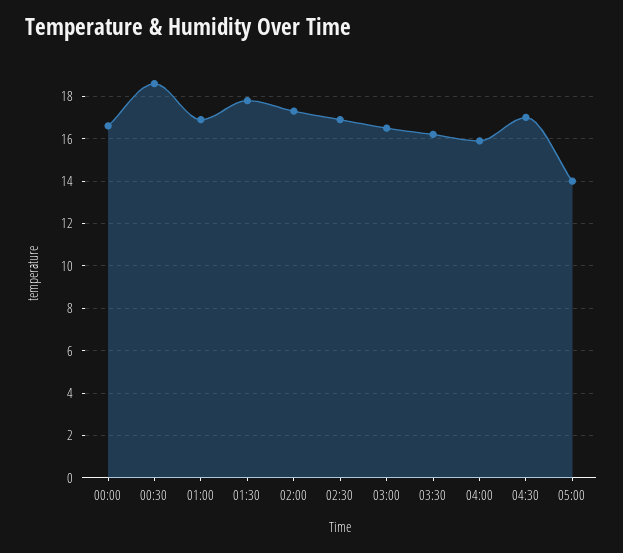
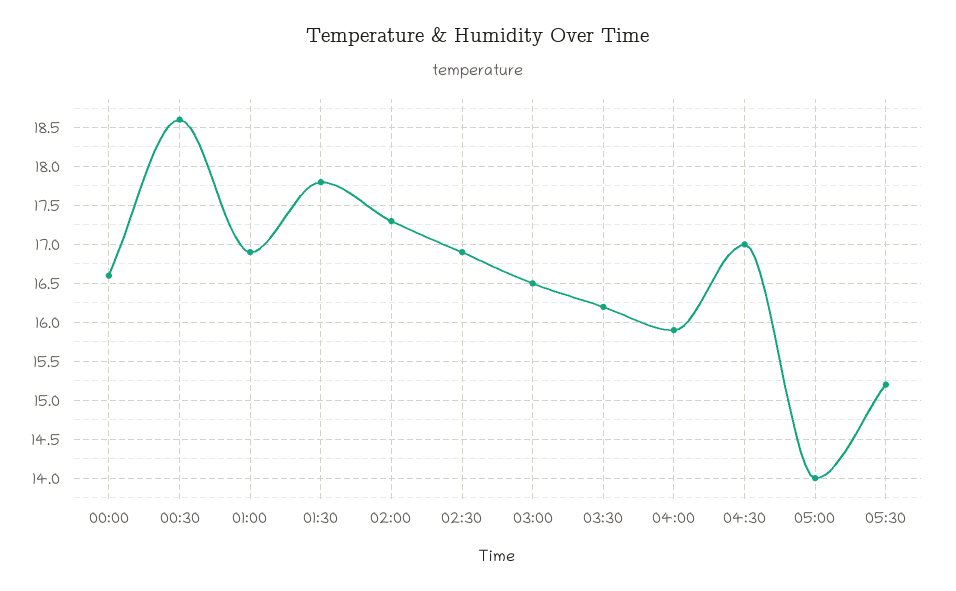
05:30: none -> 15.2

